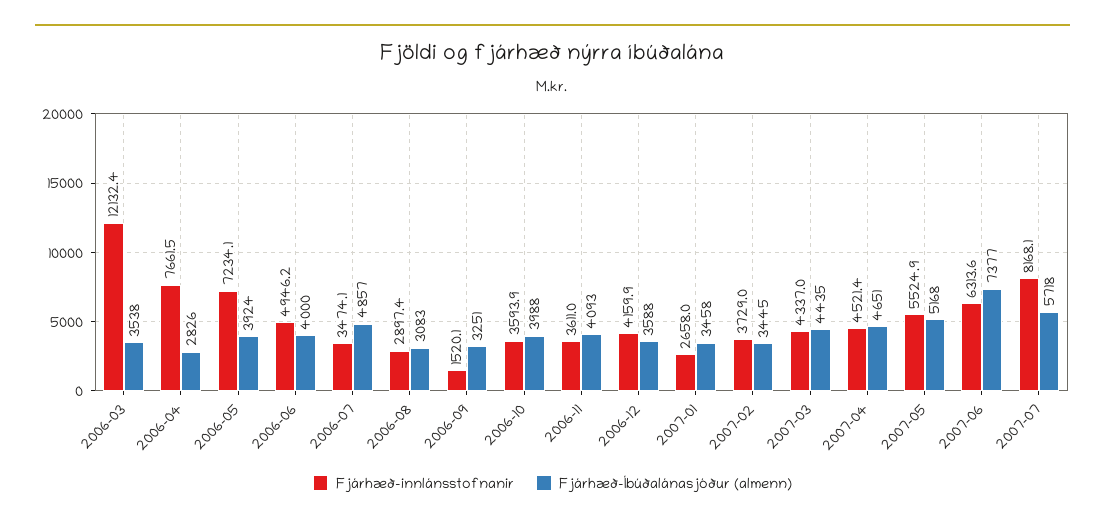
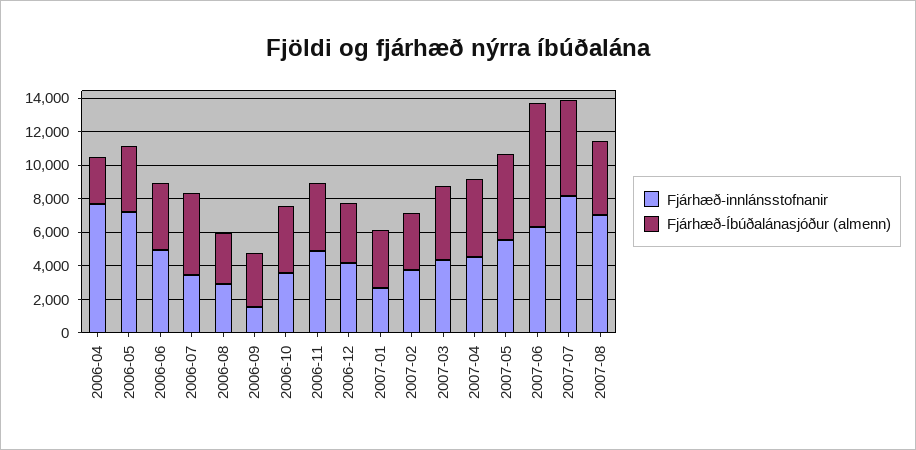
Fjárhæð-innlánsstofnanir, 2006-03: 12132.4 -> none
Fjárhæð-Íbúðalánasjóður (almenn), 2006-03: 3538 -> none
Fjárhæð-innlánsstofnanir, 2006-11: 3611 -> 5000
Fjárhæð-innlánsstofnanir, 2007-08: none -> 7000
Fjárhæð-Íbúðalánasjóður (almenn), 2007-08: none -> 4500

